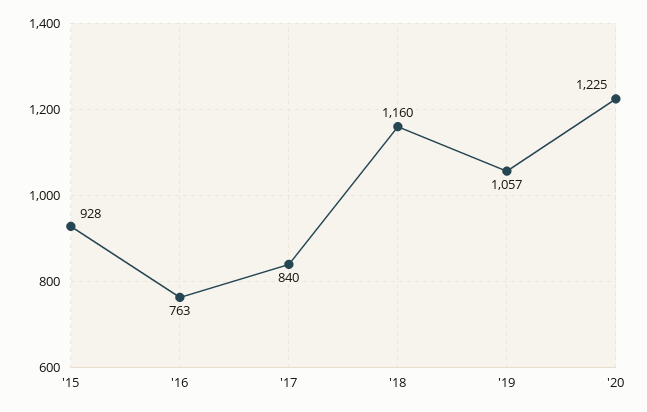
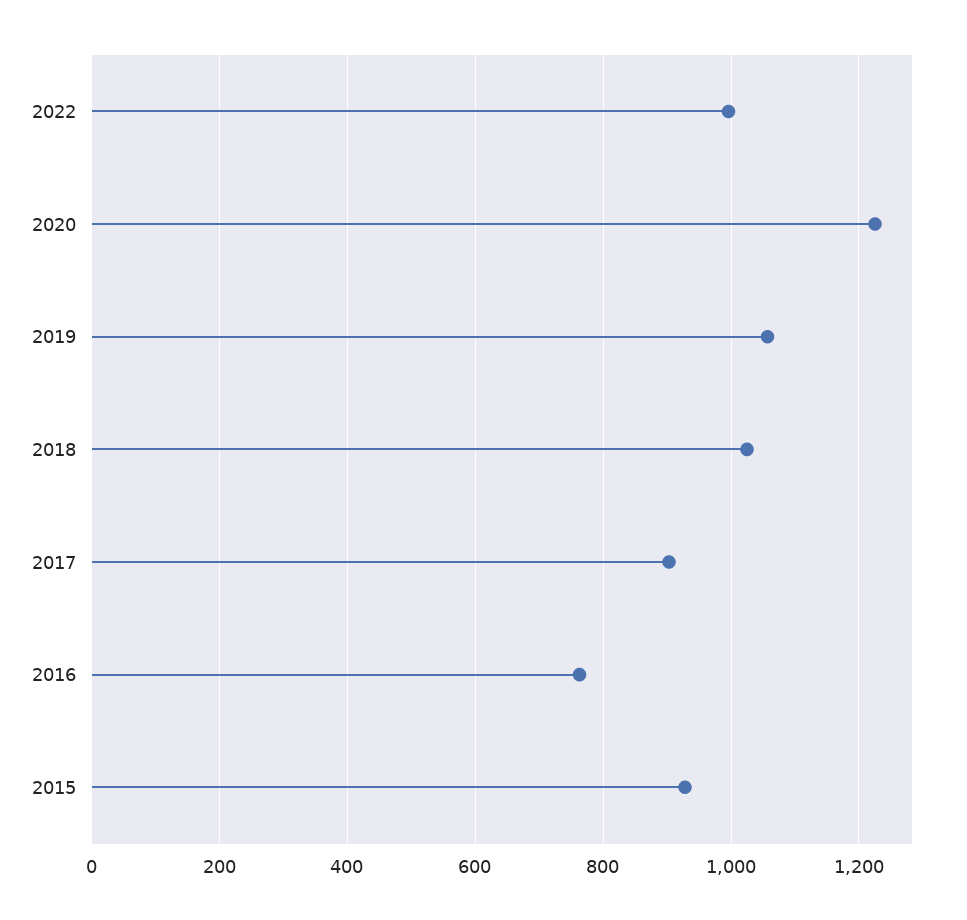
'17: 840 -> 900
'18: 1160 -> 1020
2022: none -> 1000

